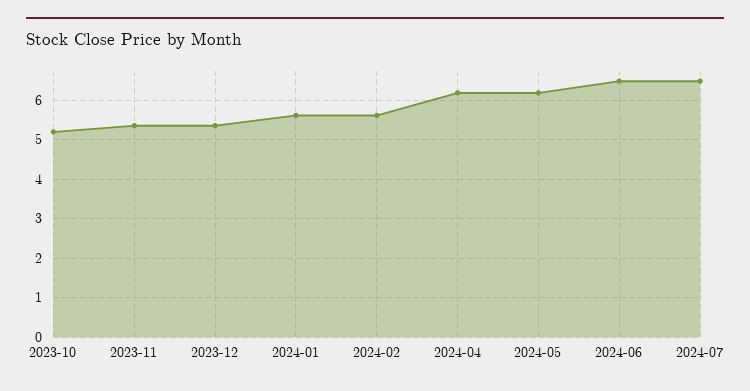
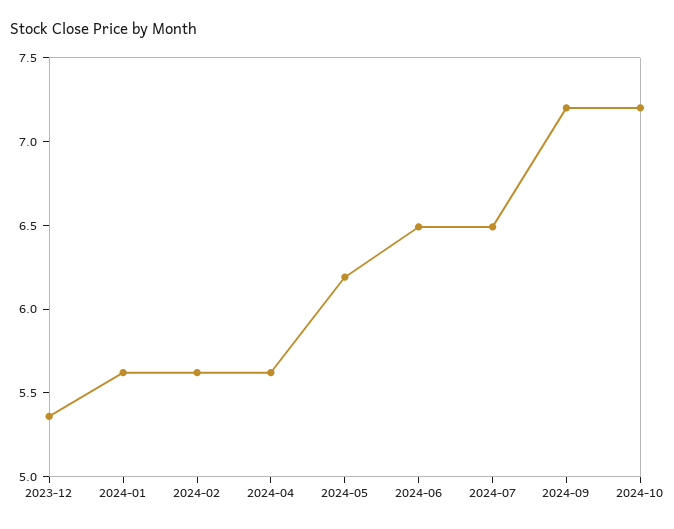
2023-10: 5.2 -> none
2023-11: 5.4 -> none
2024-04: 6.2 -> 5.6
2024-09: none -> 7.2
2024-10: none -> 7.2

